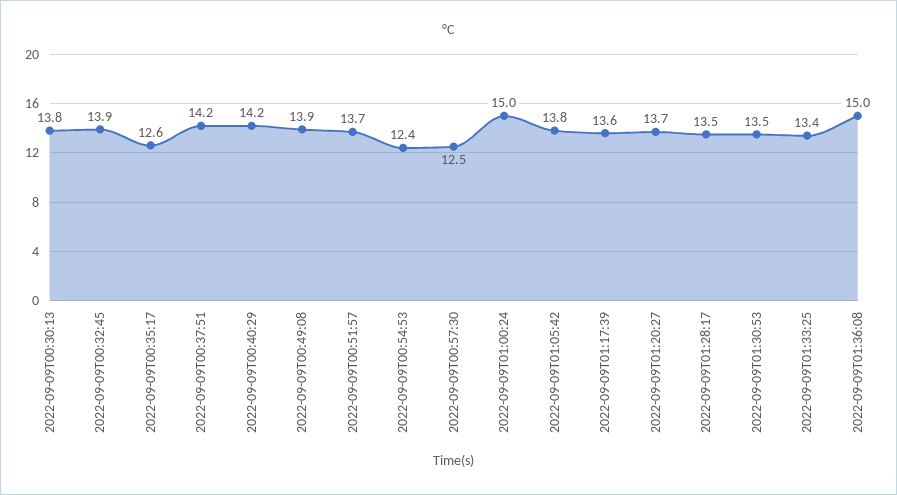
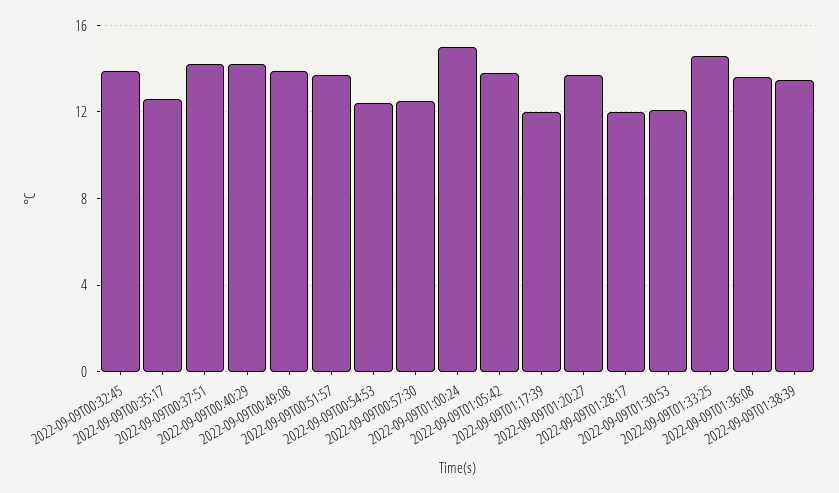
2022-09-09T00:30:13: 13.8 -> none
2022-09-09T01:17:39: 13.6 -> 12
2022-09-09T01:28:17: 13.5 -> 12
2022-09-09T01:30:53: 13.5 -> 12
2022-09-09T01:33:25: 13.4 -> 14.5
2022-09-09T01:36:08: 15 -> 13.5
2022-09-09T01:38:39: none -> 13.5

